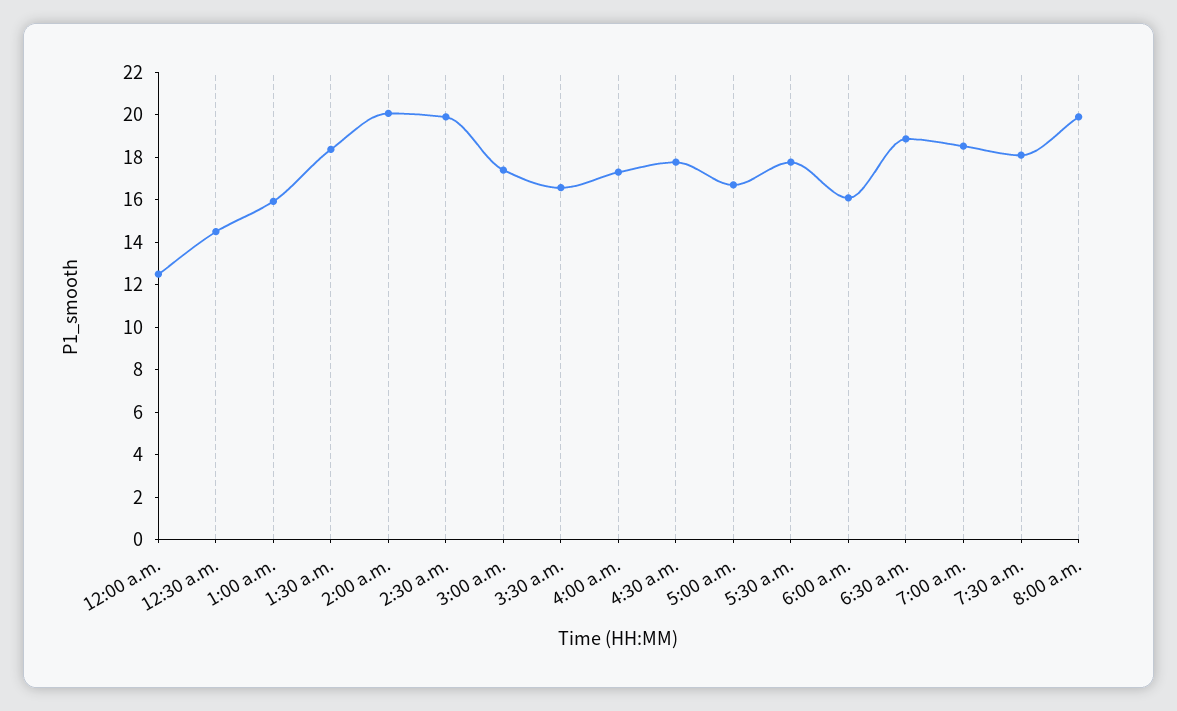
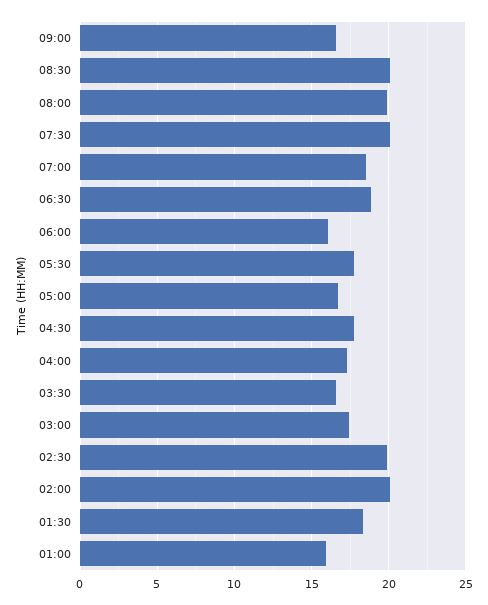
12:00 a.m.: 12.5 -> none
12:30 a.m.: 14.5 -> none
7:30 a.m.: 18 -> 20
09:00: none -> 16.5
08:30: none -> 20

